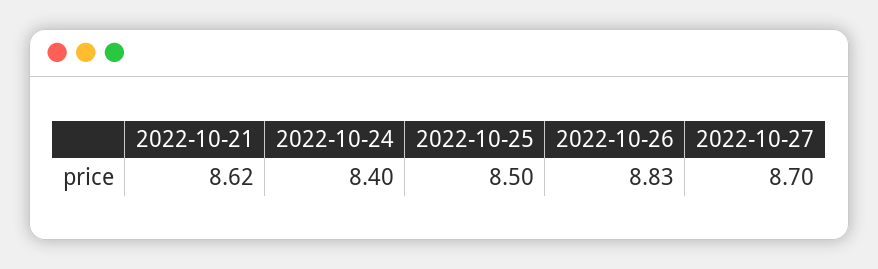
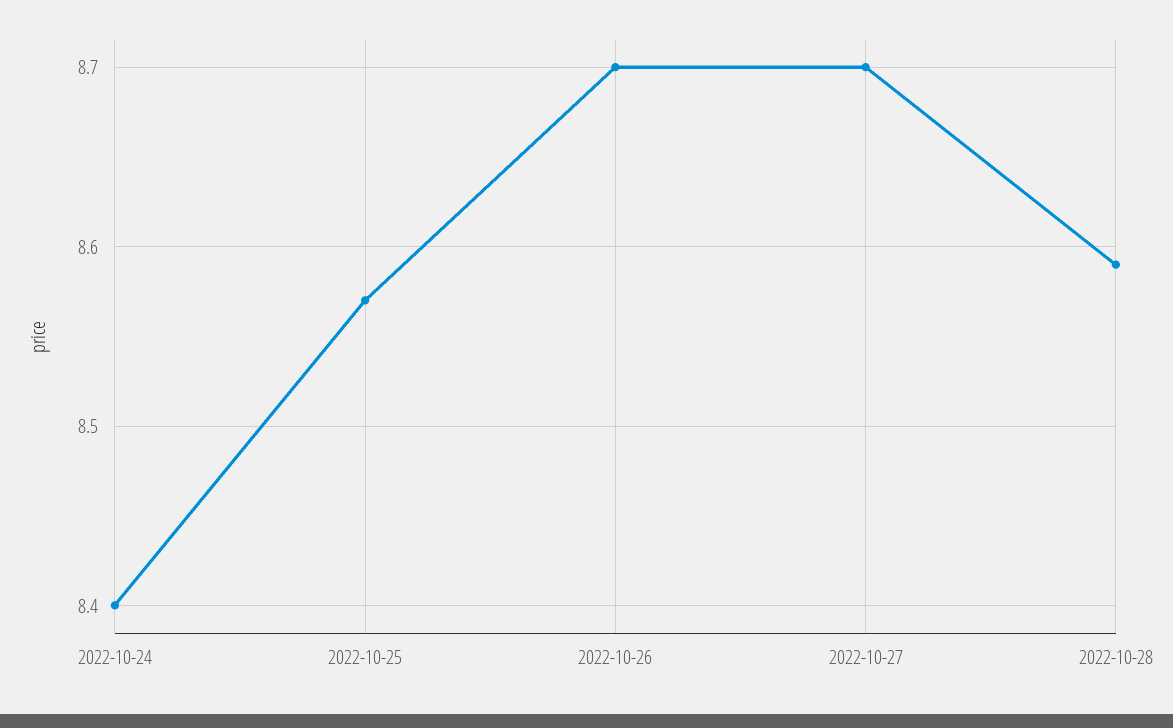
2022-10-21: 8.62 -> none
2022-10-25: 8.5 -> 8.57
2022-10-26: 8.83 -> 8.7
2022-10-28: none -> 8.59

